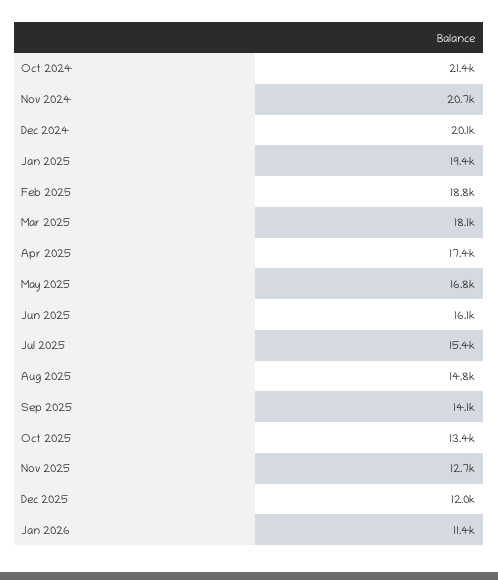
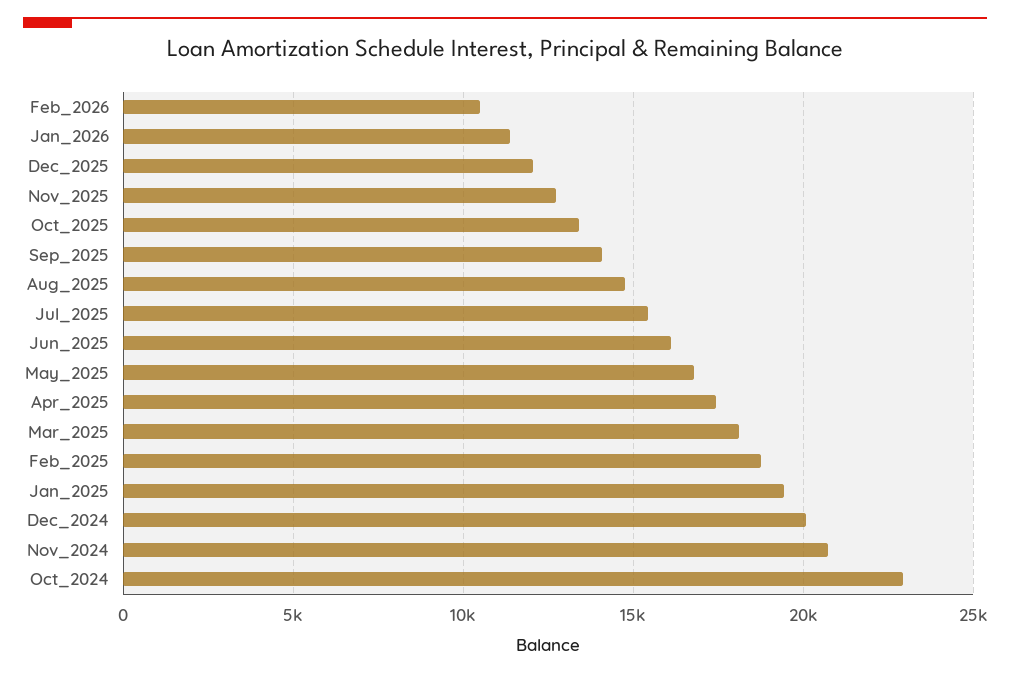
Oct 2024: 21400 -> 23000
Feb_2026: none -> 10500

